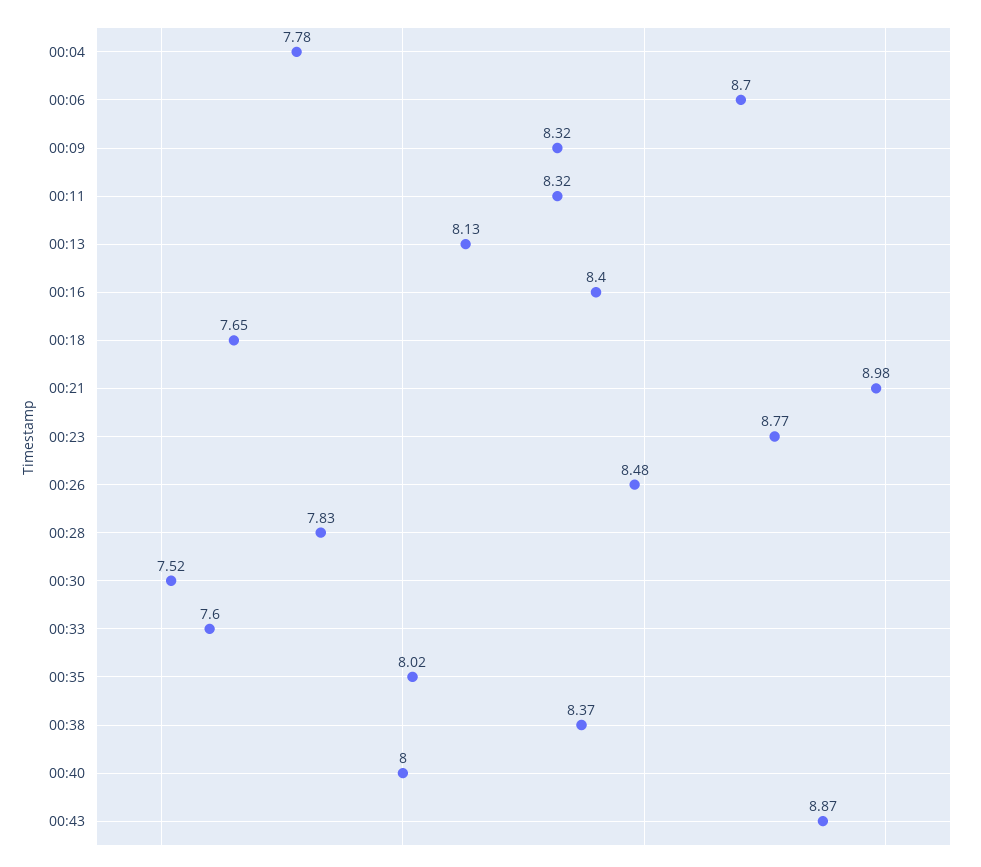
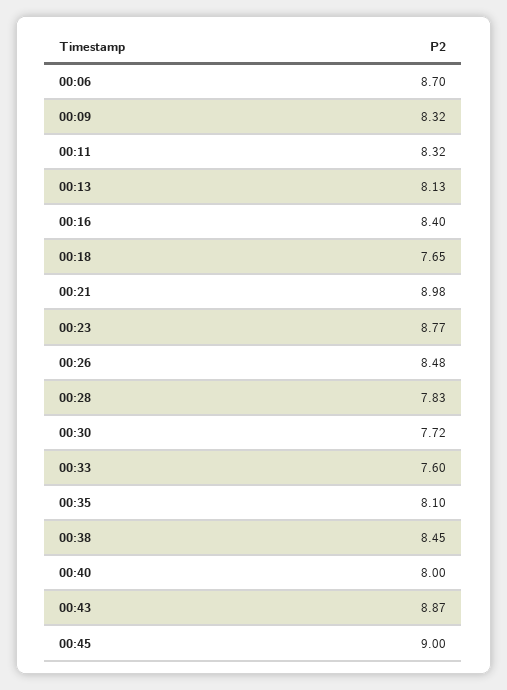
00:04: 7.78 -> none
00:30: 7.52 -> 7.72
00:35: 8.02 -> 8.1
00:38: 8.37 -> 8.45
00:45: none -> 9

